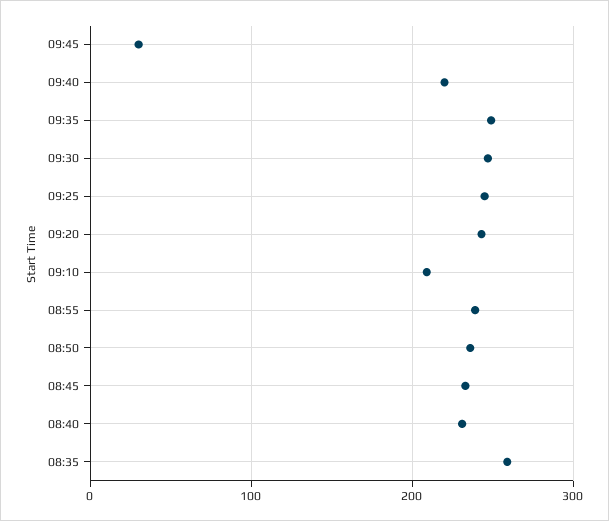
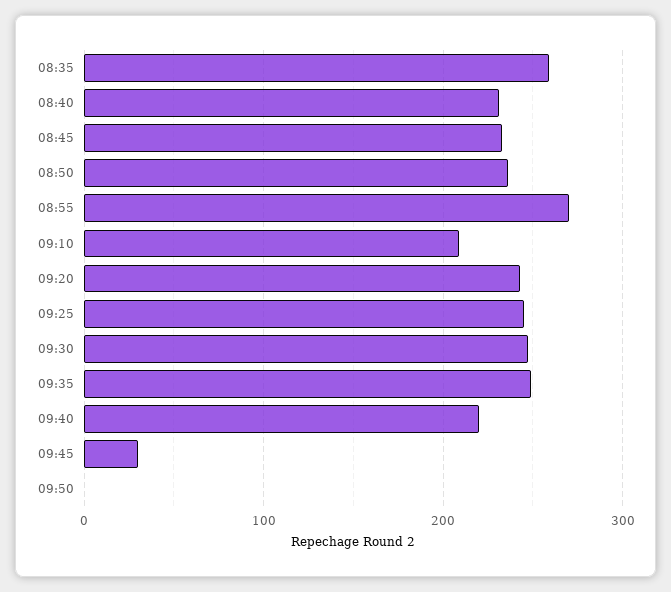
08:55: 240 -> 270
09:50: none -> 0

